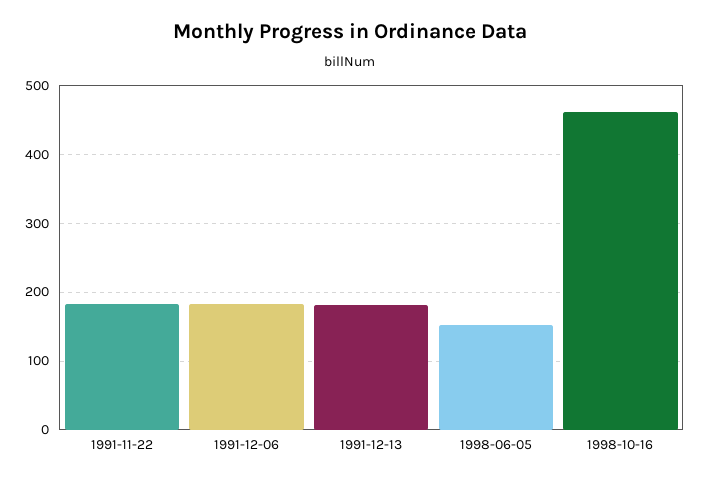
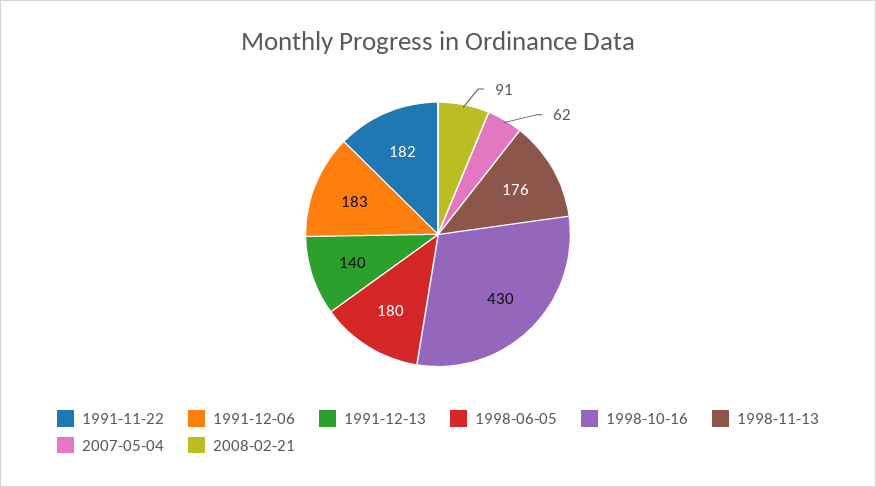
1991-12-13: 180 -> 140
1998-06-05: 150 -> 180
1998-10-16: 460 -> 430
1998-11-13: none -> 176
2007-05-04: none -> 62
2008-02-21: none -> 91

